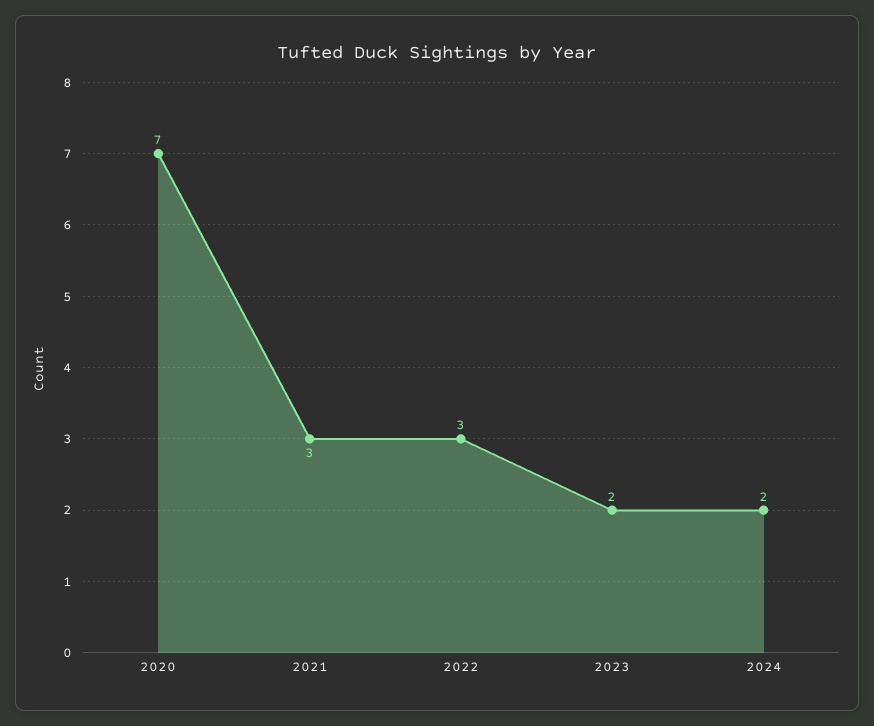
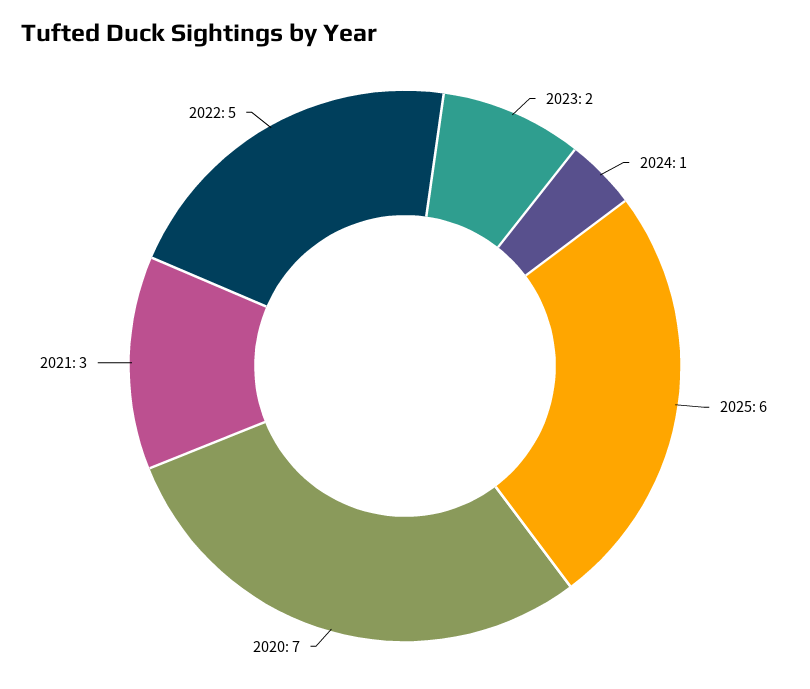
2022: 3 -> 5
2024: 2 -> 1
2025: none -> 6

